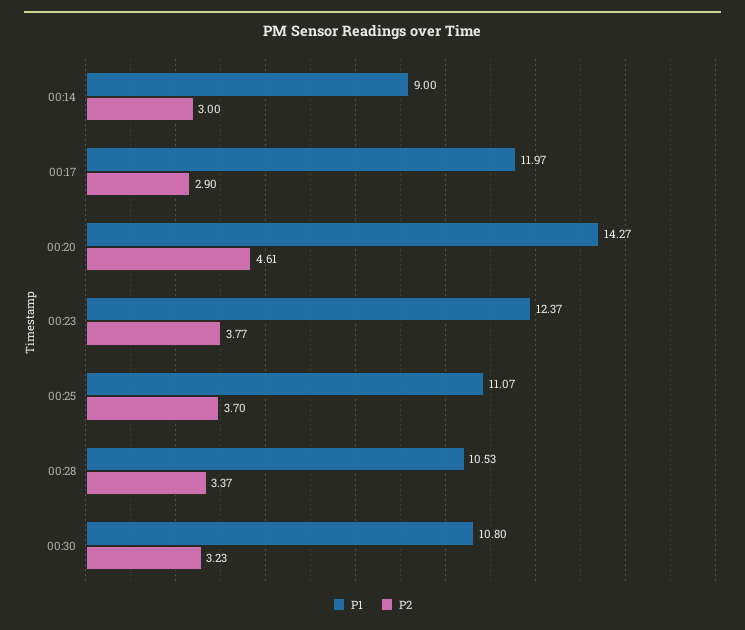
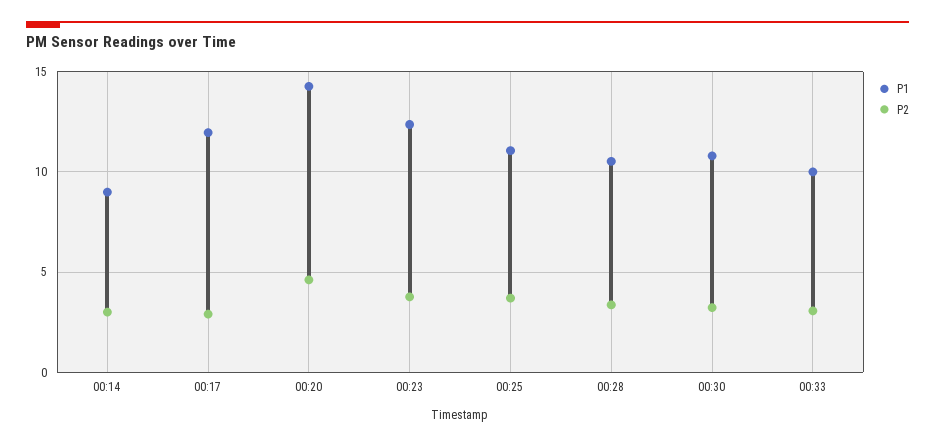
P1, 00:33: none -> 10
P2, 00:33: none -> 3

